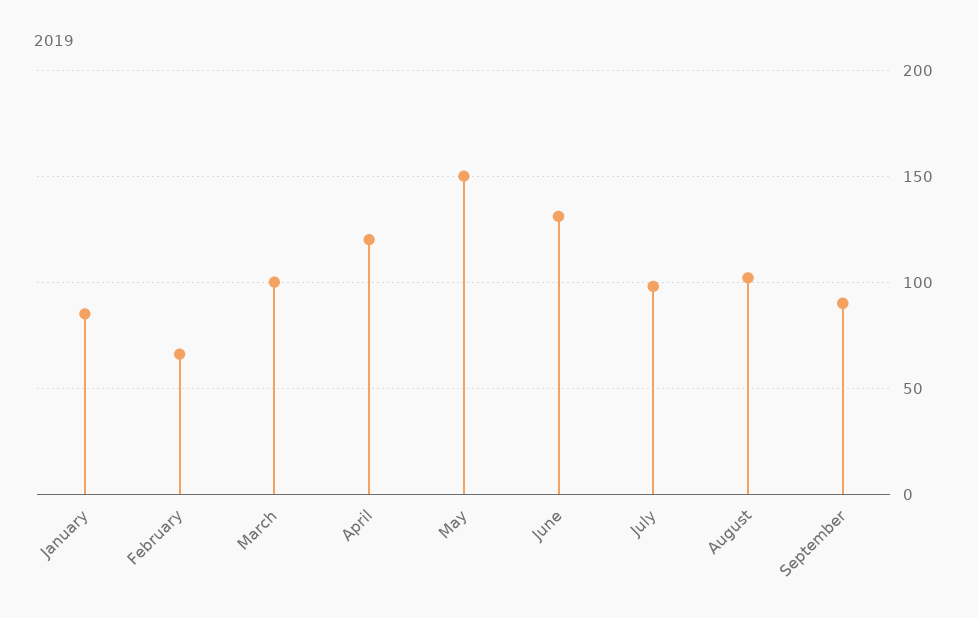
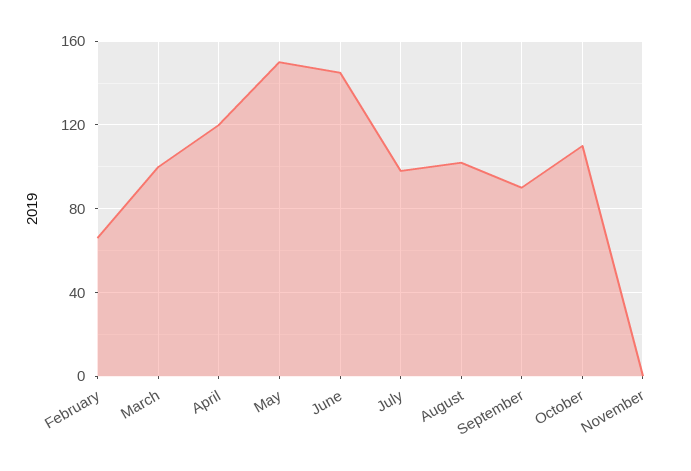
January: 85 -> none
June: 130 -> 145
October: none -> 110
November: none -> 0

